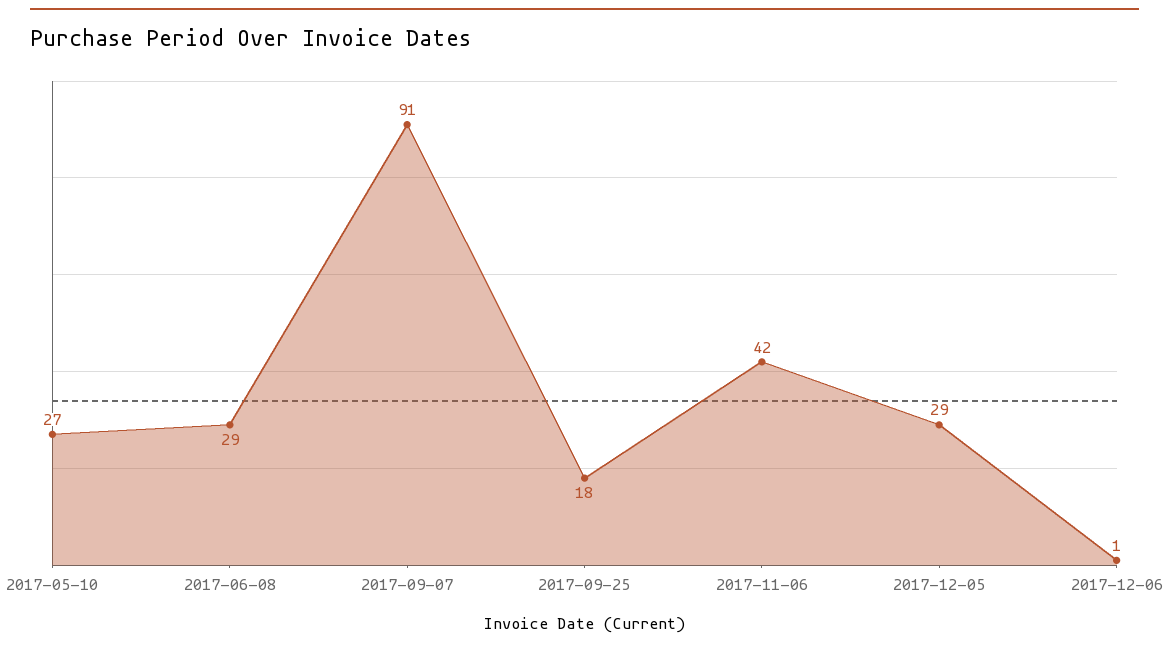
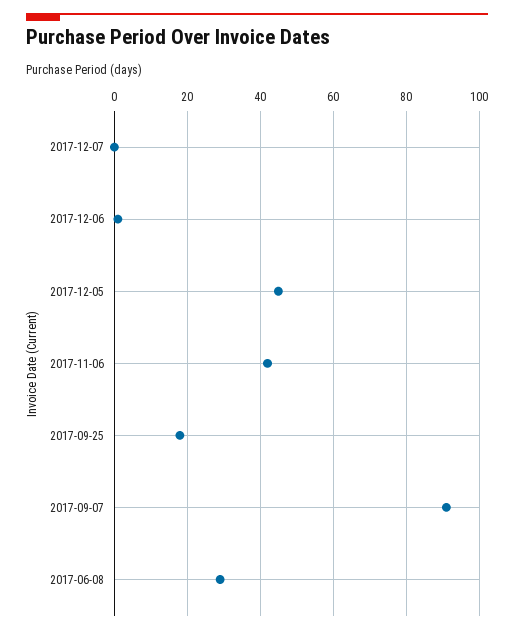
2017-05-10: 27 -> none
2017-12-05: 29 -> 45
2017-12-07: none -> 0

